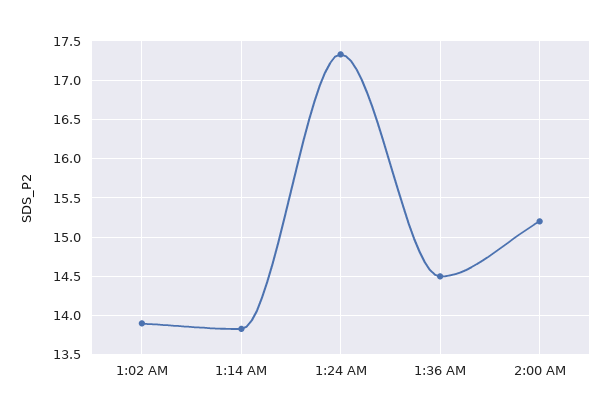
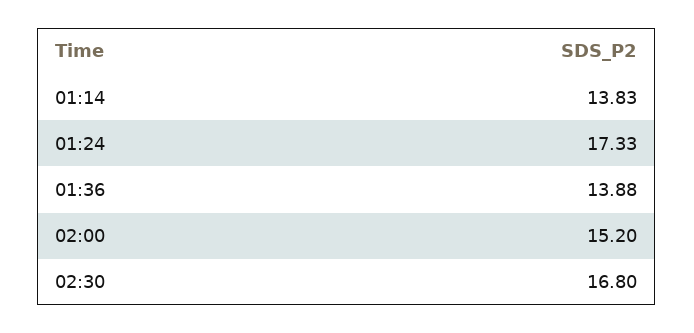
1:02 AM: 13.9 -> none
1:36 AM: 14.5 -> 13.88
02:30: none -> 16.8

